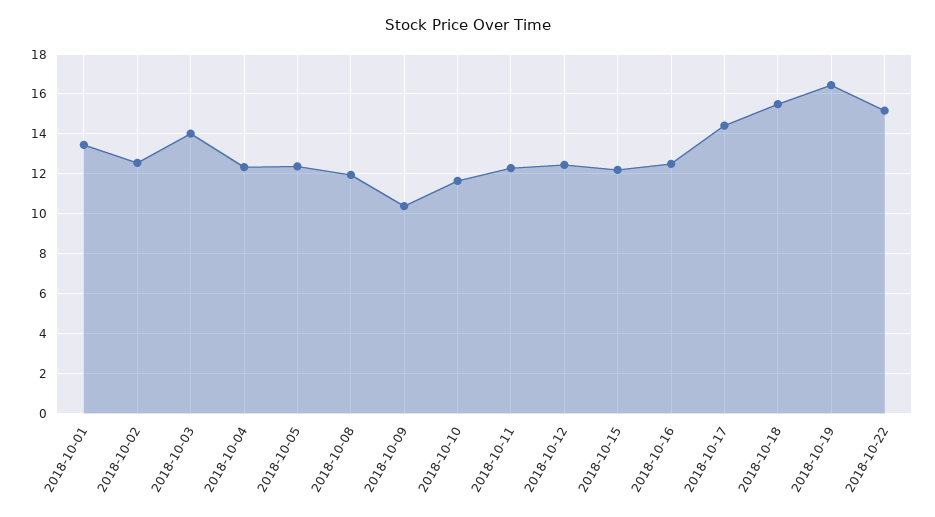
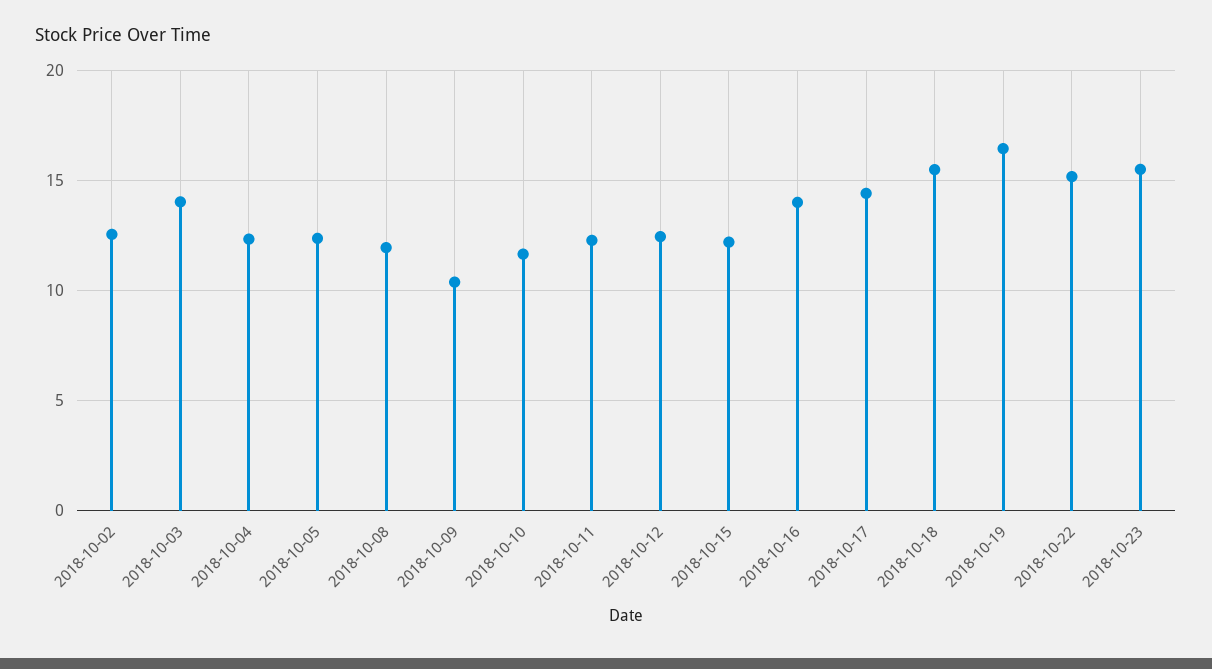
2018-10-01: 13.5 -> none
2018-10-16: 12.5 -> 14
2018-10-23: none -> 15.5

